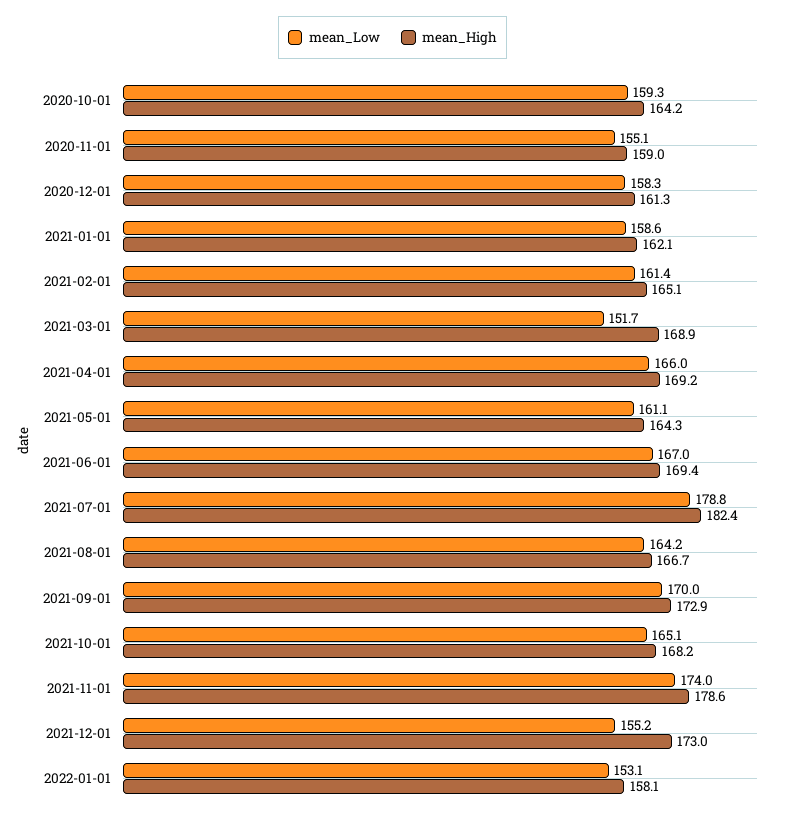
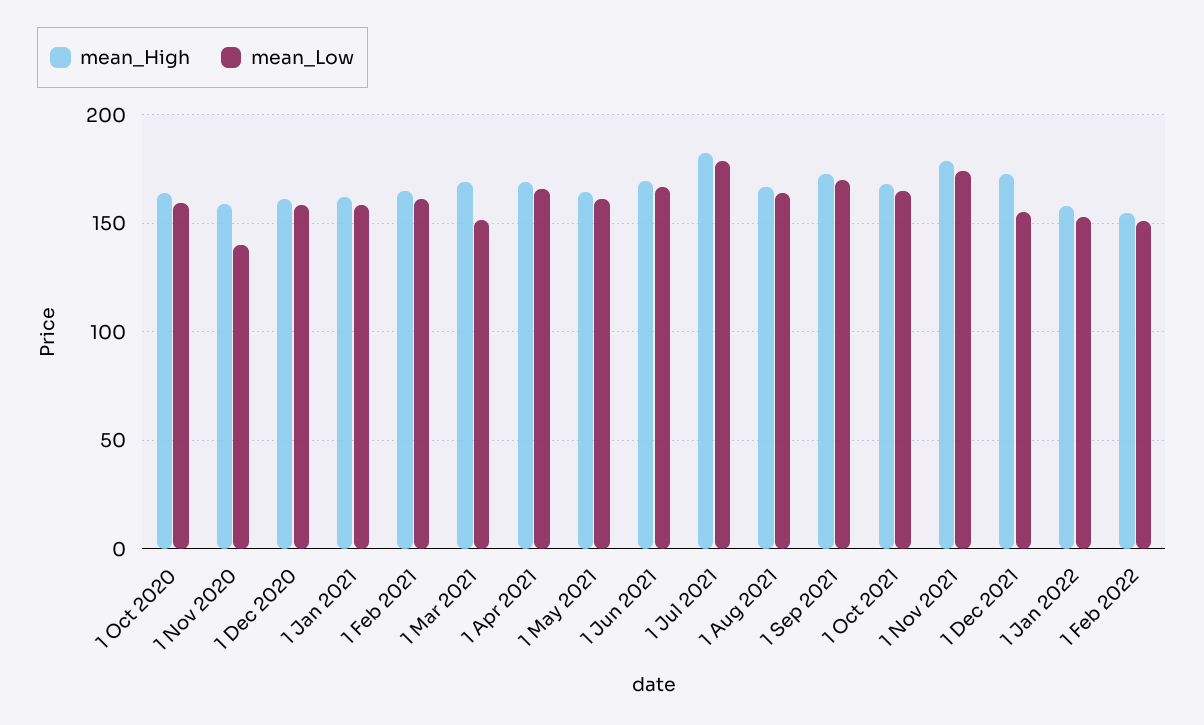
mean_Low, 2020-11-01: 155.1 -> 140
mean_High, 1 Feb 2022: none -> 155
mean_Low, 1 Feb 2022: none -> 150

